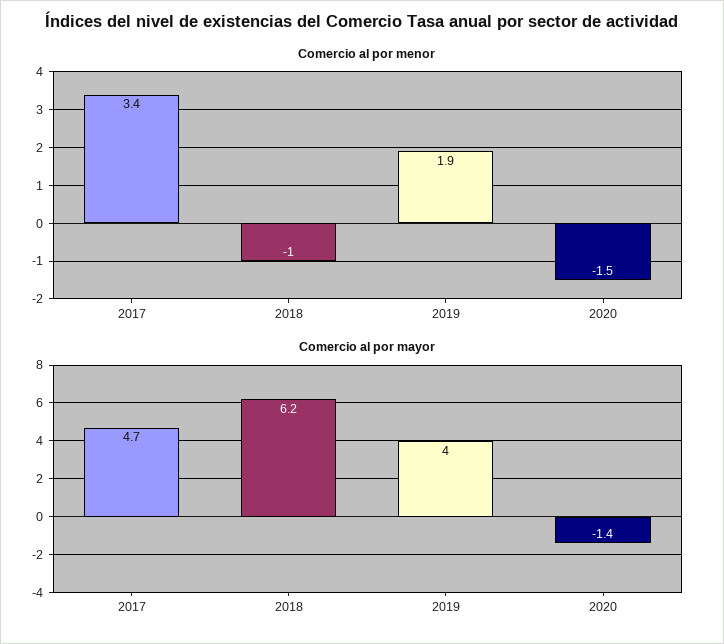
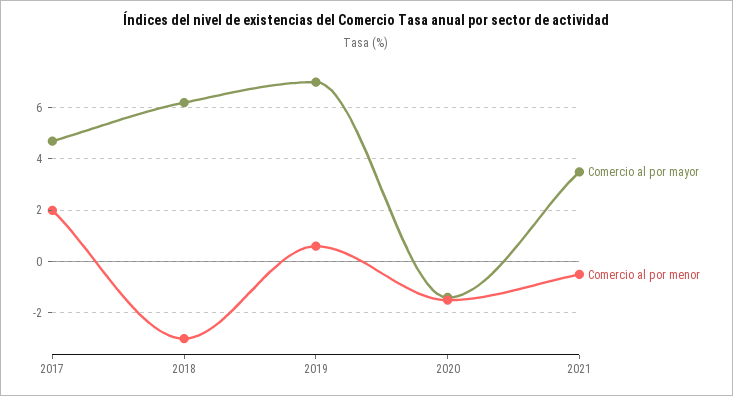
Comercio al por menor, 2017: 3.4 -> 2
Comercio al por menor, 2018: -1 -> -3
Comercio al por menor, 2019: 1.9 -> 0.5
Comercio al por mayor, 2019: 4 -> 7
Comercio al por mayor, 2021: none -> 3.5
Comercio al por menor, 2021: none -> -0.5

